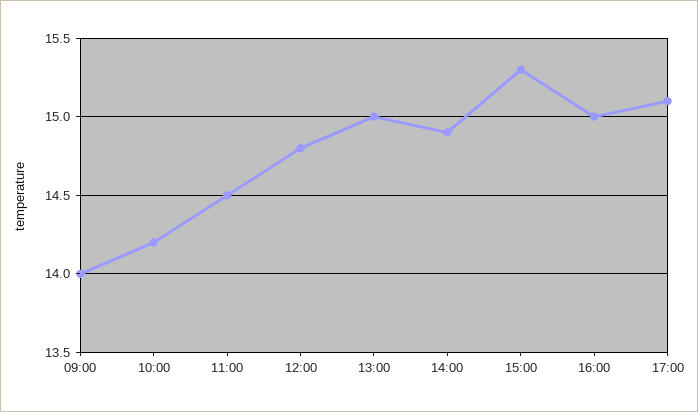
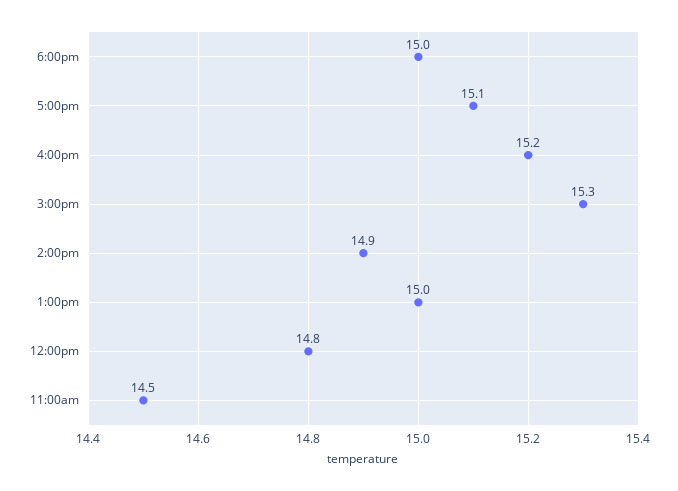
09:00: 14 -> none
10:00: 14.2 -> none
16:00: 15 -> 15.2
6:00pm: none -> 15

